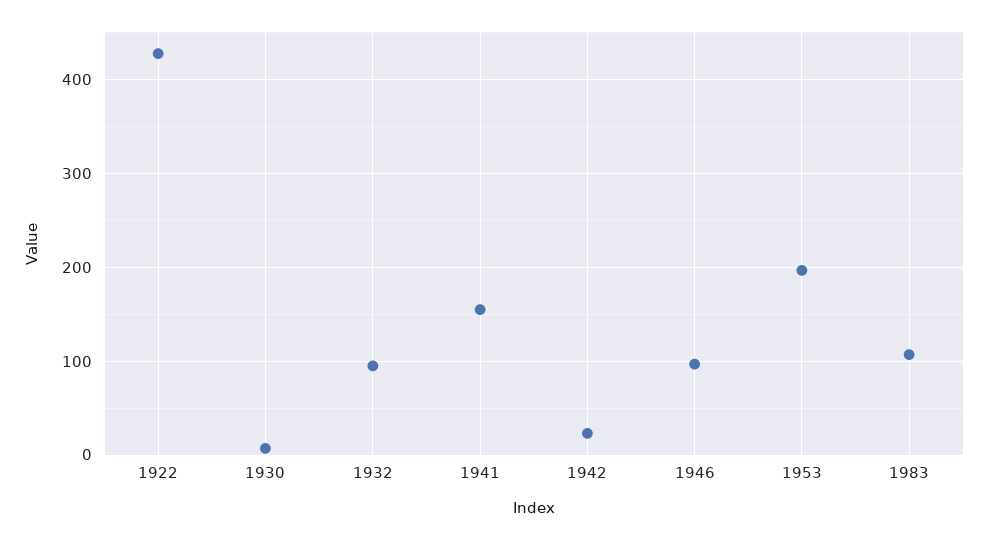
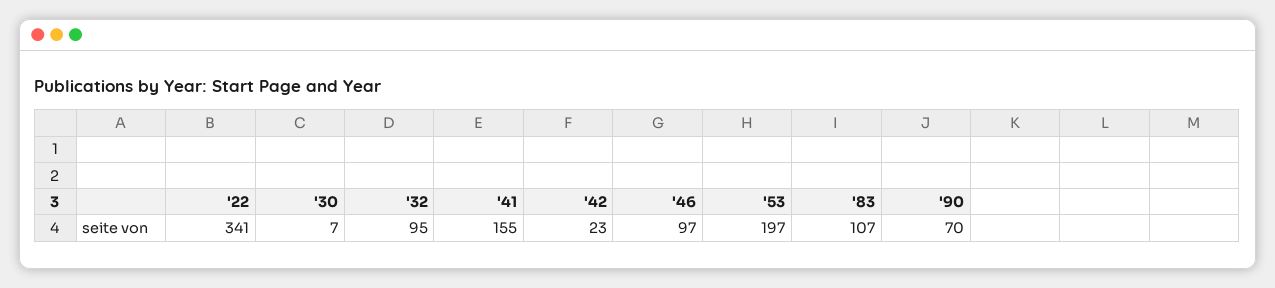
1922: 430 -> 341
'90: none -> 70

